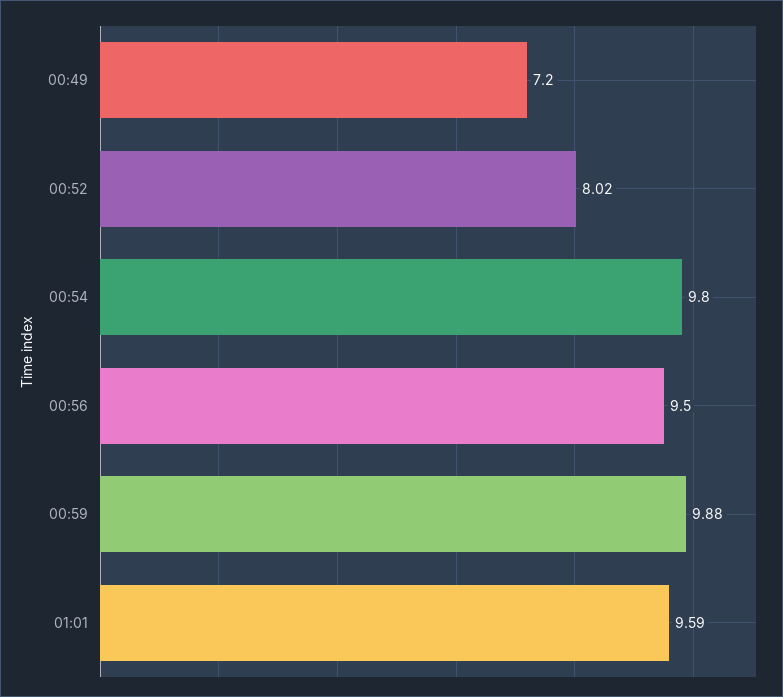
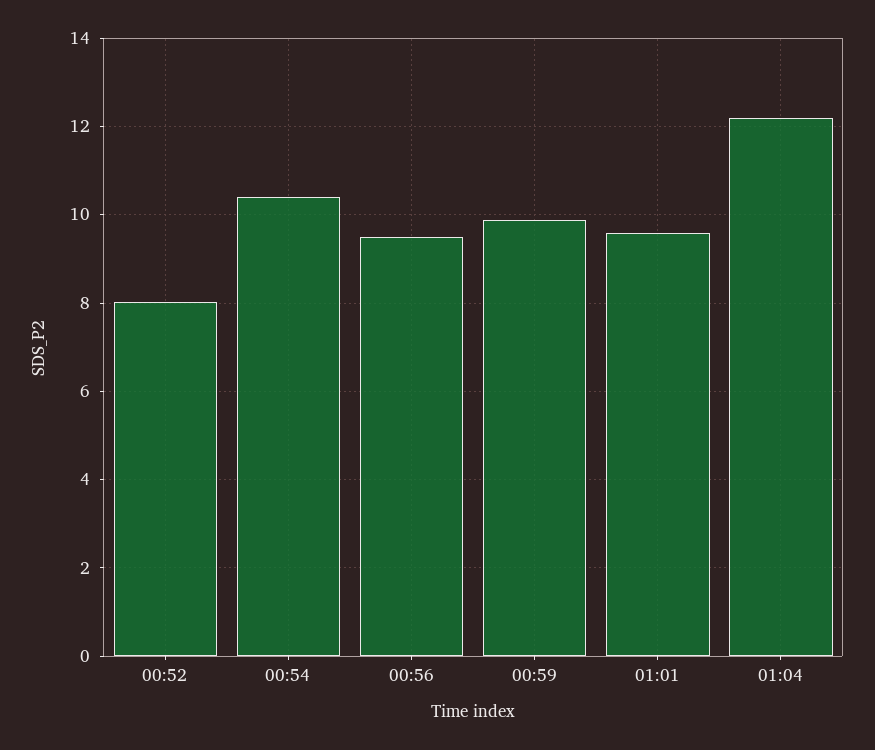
00:49: 7.2 -> none
00:54: 9.8 -> 10.4
01:04: none -> 12.2

